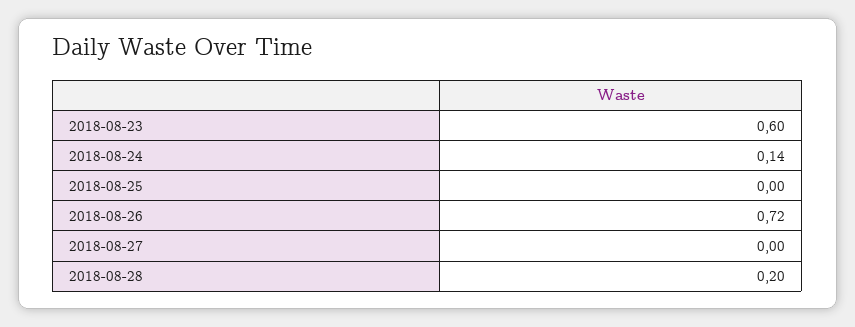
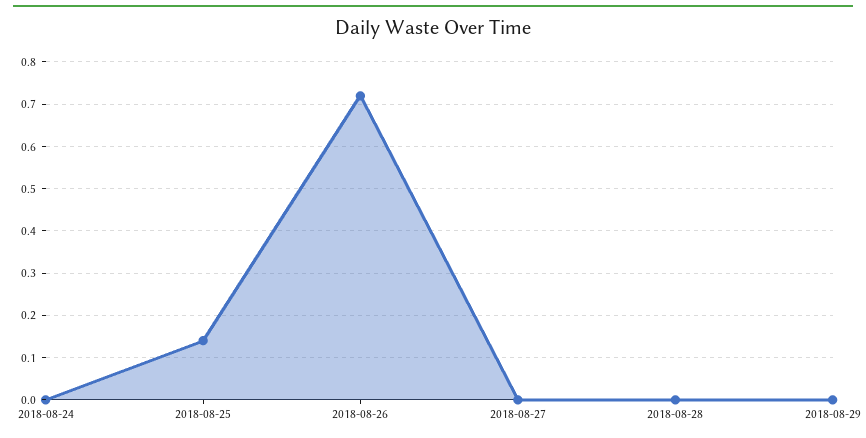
2018-08-23: 0.6 -> none
2018-08-24: 0.14 -> 0
2018-08-25: 0 -> 0.15
2018-08-28: 0.2 -> 0
2018-08-29: none -> 0

